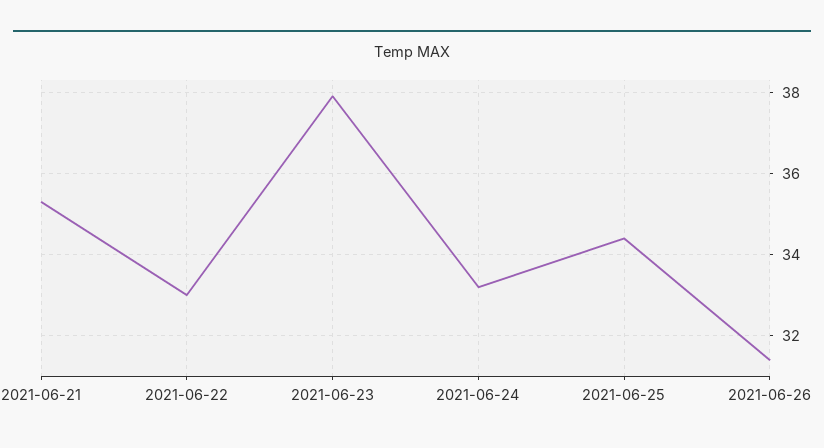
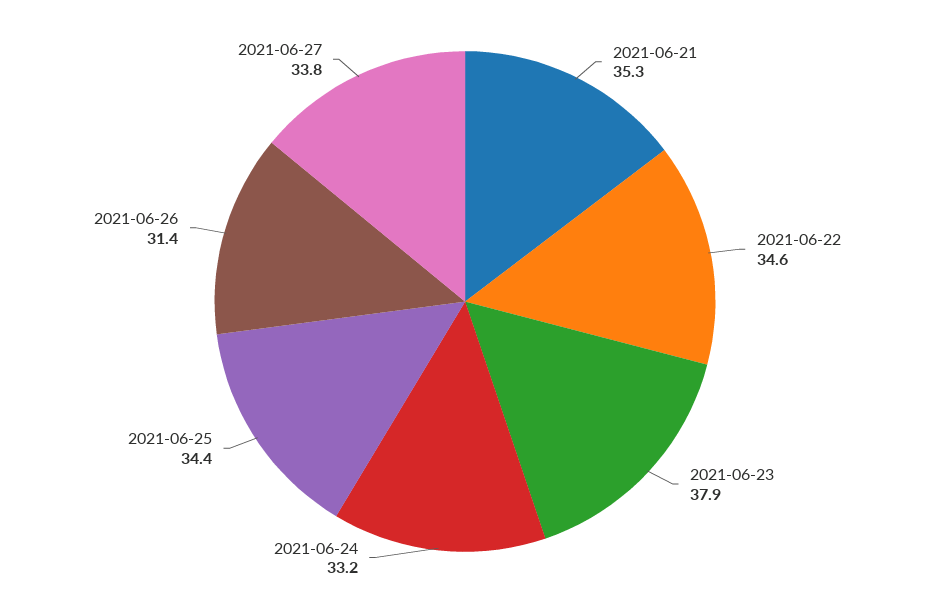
2021-06-22: 33 -> 34.6
2021-06-27: none -> 33.8

